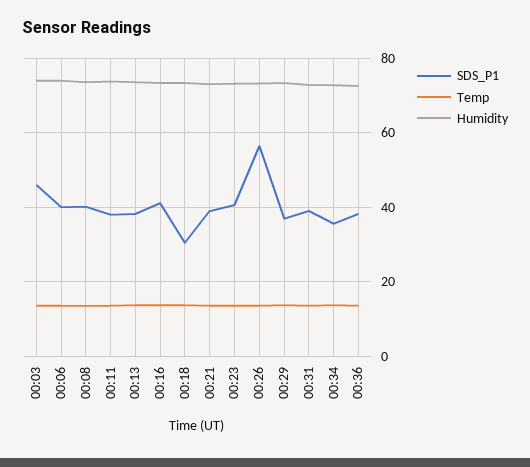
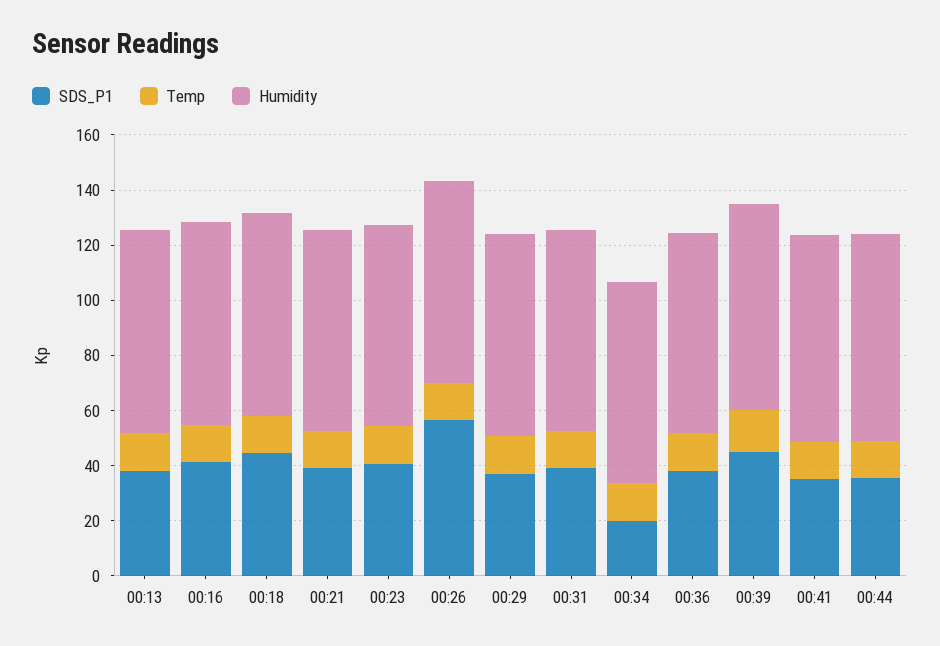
SDS_P1, 00:03: 46 -> none
Temp, 00:03: 14 -> none
Humidity, 00:03: 74 -> none
SDS_P1, 00:06: 40 -> none
Temp, 00:06: 14 -> none
Humidity, 00:06: 74 -> none
SDS_P1, 00:08: 40 -> none
Temp, 00:08: 14 -> none
Humidity, 00:08: 74 -> none
SDS_P1, 00:11: 38 -> none
Temp, 00:11: 14 -> none
Humidity, 00:11: 74 -> none
SDS_P1, 00:18: 30 -> 45
SDS_P1, 00:34: 36 -> 20
SDS_P1, 00:39: none -> 45
Temp, 00:39: none -> 15
Humidity, 00:39: none -> 75
SDS_P1, 00:41: none -> 35
Temp, 00:41: none -> 15
Humidity, 00:41: none -> 75
SDS_P1, 00:44: none -> 35
Temp, 00:44: none -> 15
Humidity, 00:44: none -> 75

